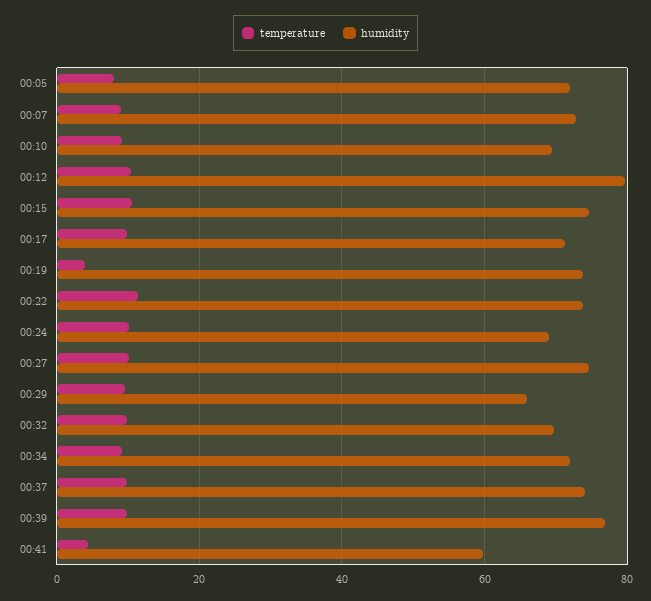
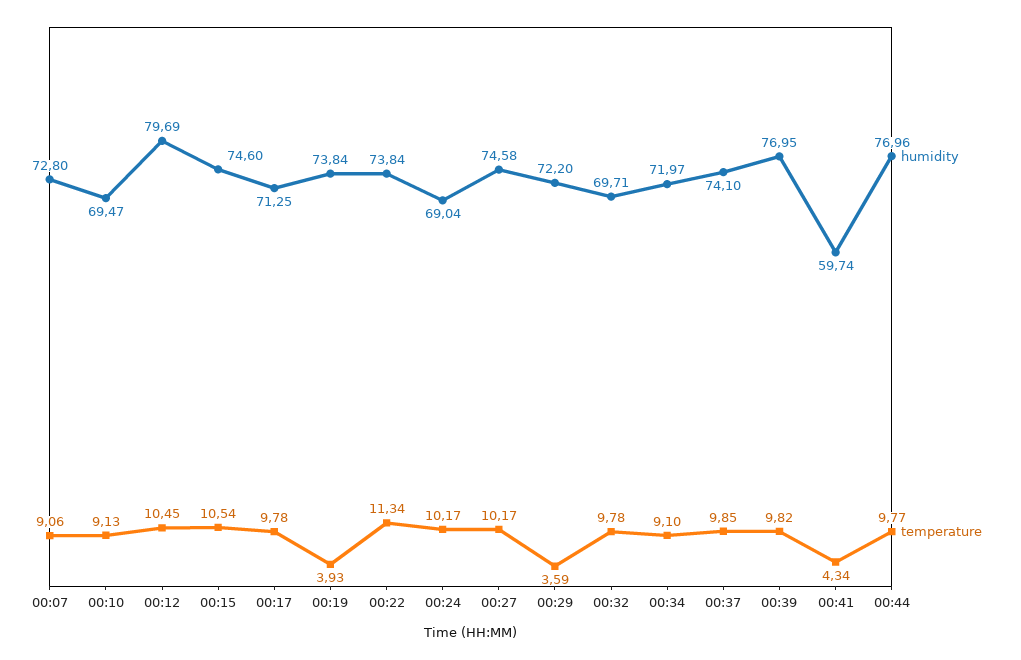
temperature, 00:05: 8 -> none
humidity, 00:05: 72 -> none
temperature, 00:29: 10 -> 3.59
humidity, 00:29: 66 -> 72.2
humidity, 00:44: none -> 76.96
temperature, 00:44: none -> 9.77

